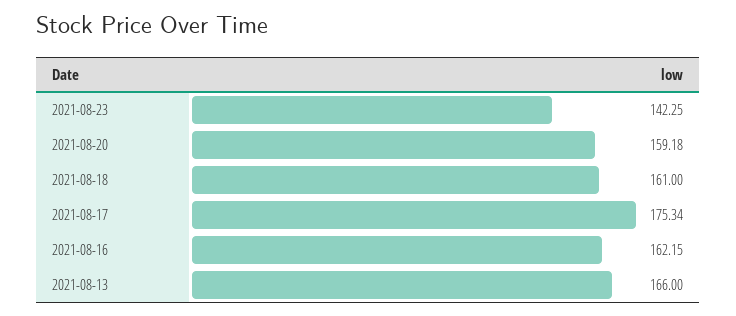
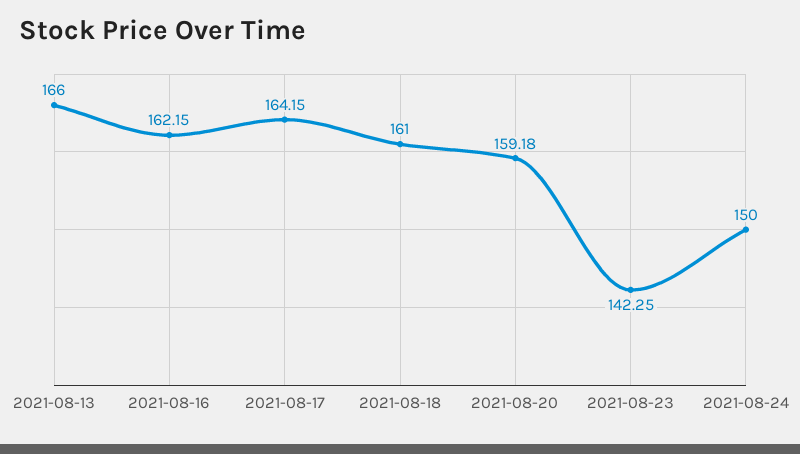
2021-08-17: 175.34 -> 164.15
2021-08-24: none -> 150

